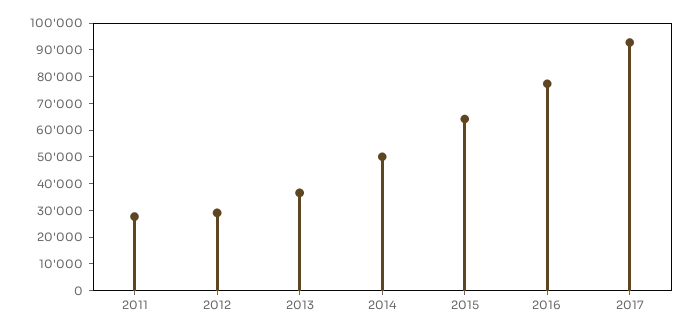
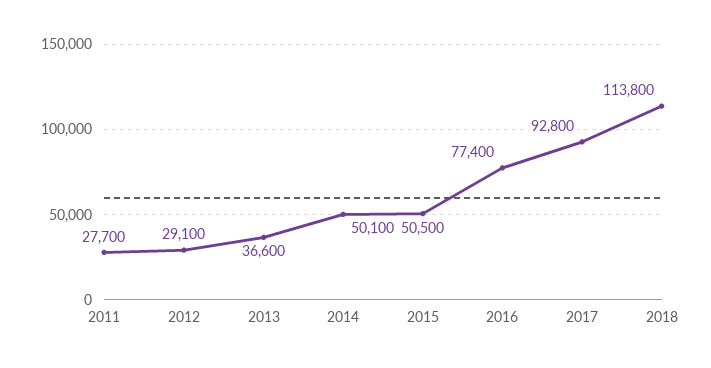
2015: 65000 -> 50500
2018: none -> 113800

